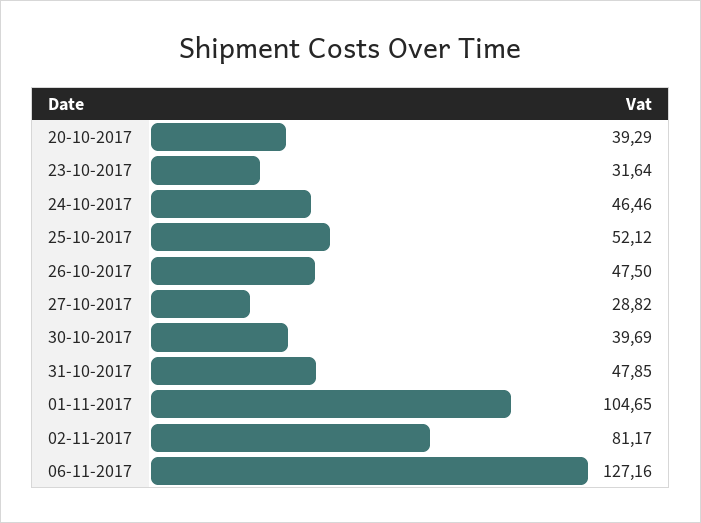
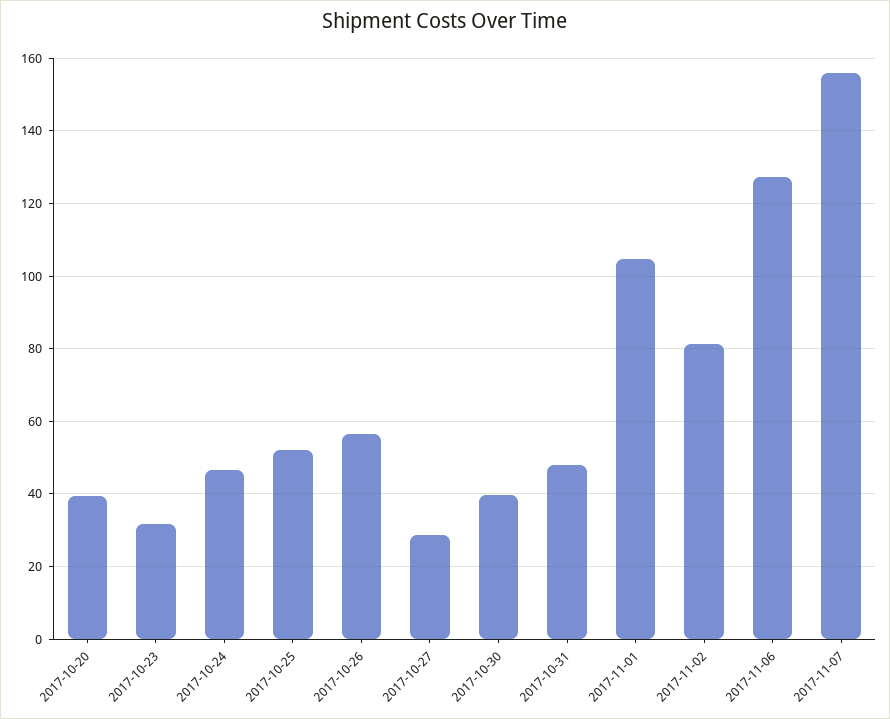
26-10-2017: 47.5 -> 56
2017-11-07: none -> 156

